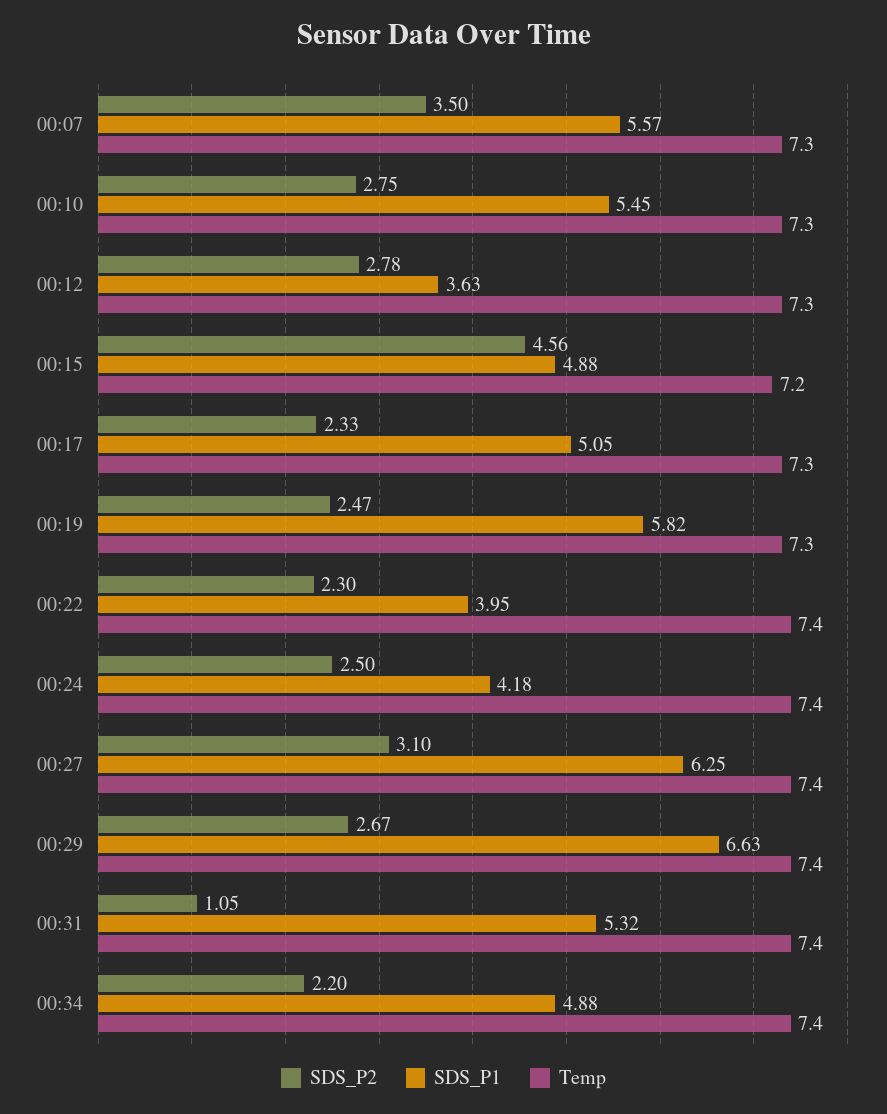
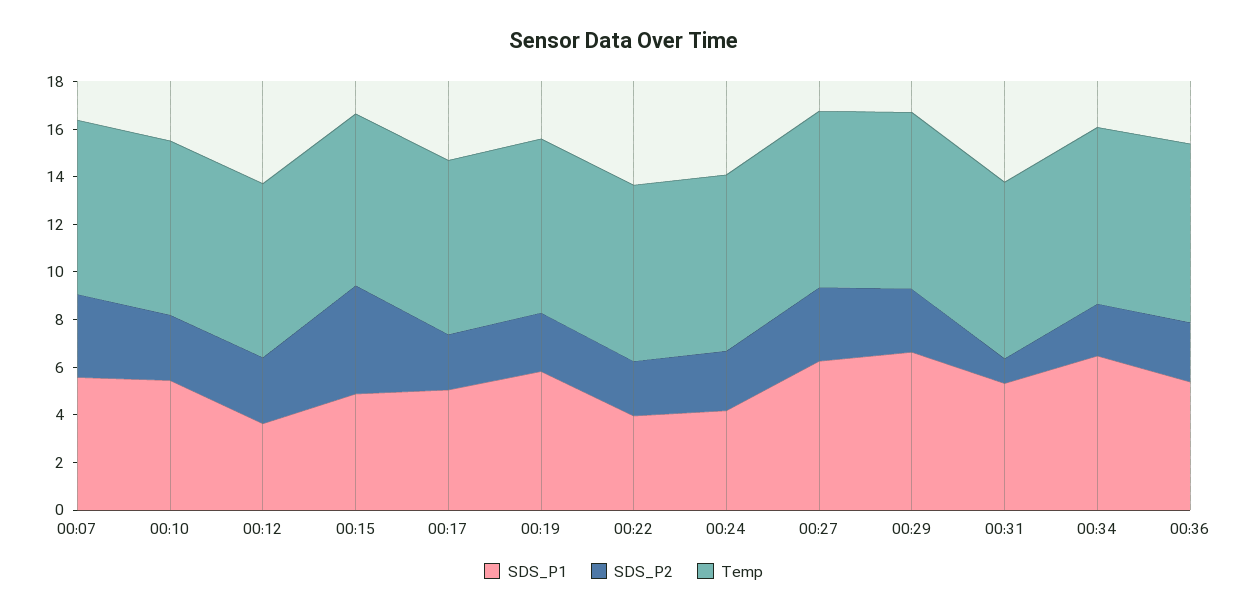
SDS_P1, 00:34: 4.88 -> 6.5
SDS_P1, 00:36: none -> 5.5
SDS_P2, 00:36: none -> 2.5
Temp, 00:36: none -> 7.5

